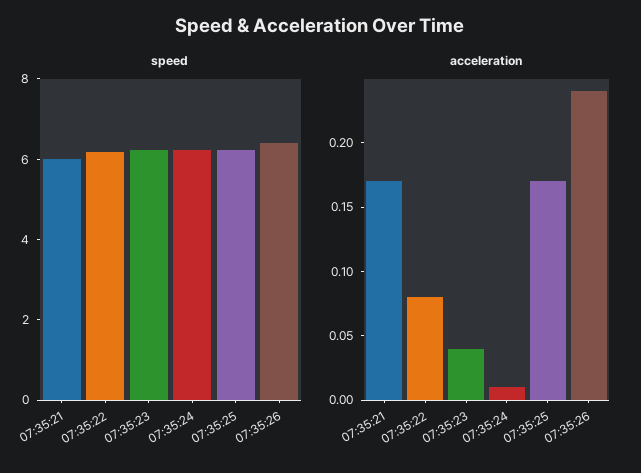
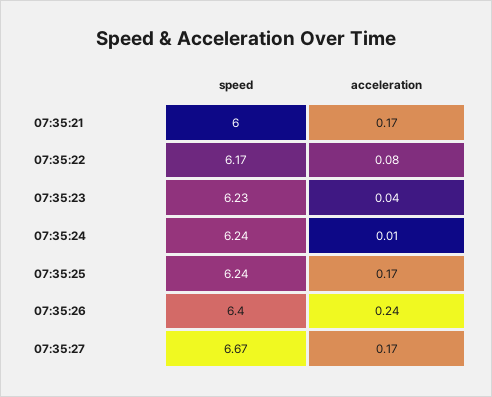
speed, 07:35:27: none -> 6.67
acceleration, 07:35:27: none -> 0.17

